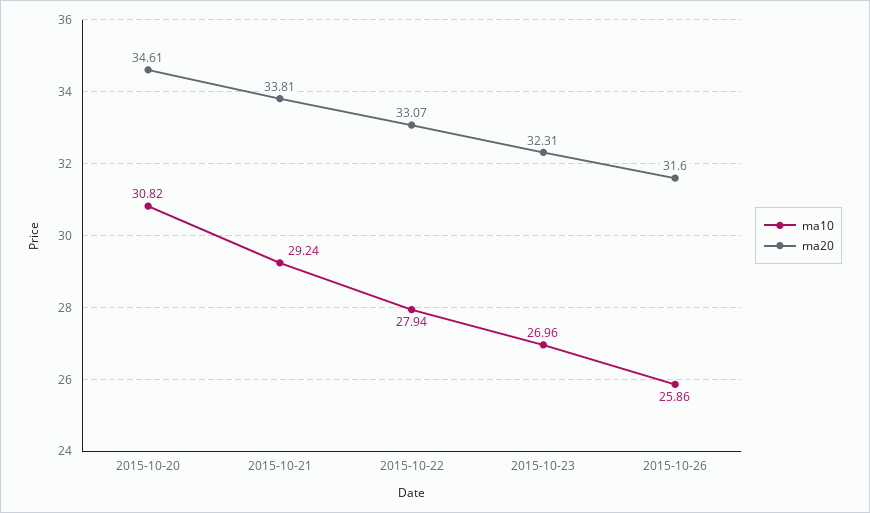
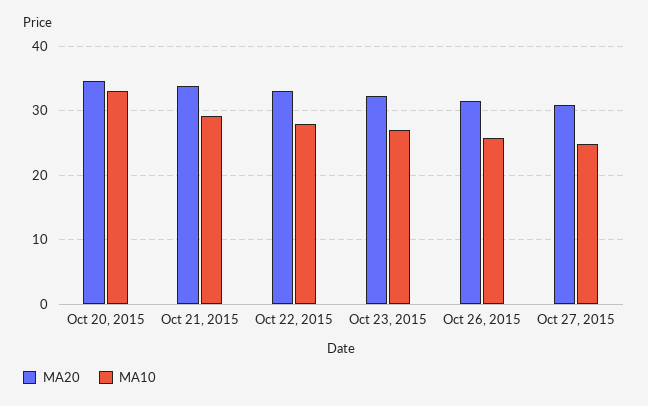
ma10, 2015-10-20: 30.82 -> 33
ma20, Oct 27, 2015: none -> 31
ma10, Oct 27, 2015: none -> 25

